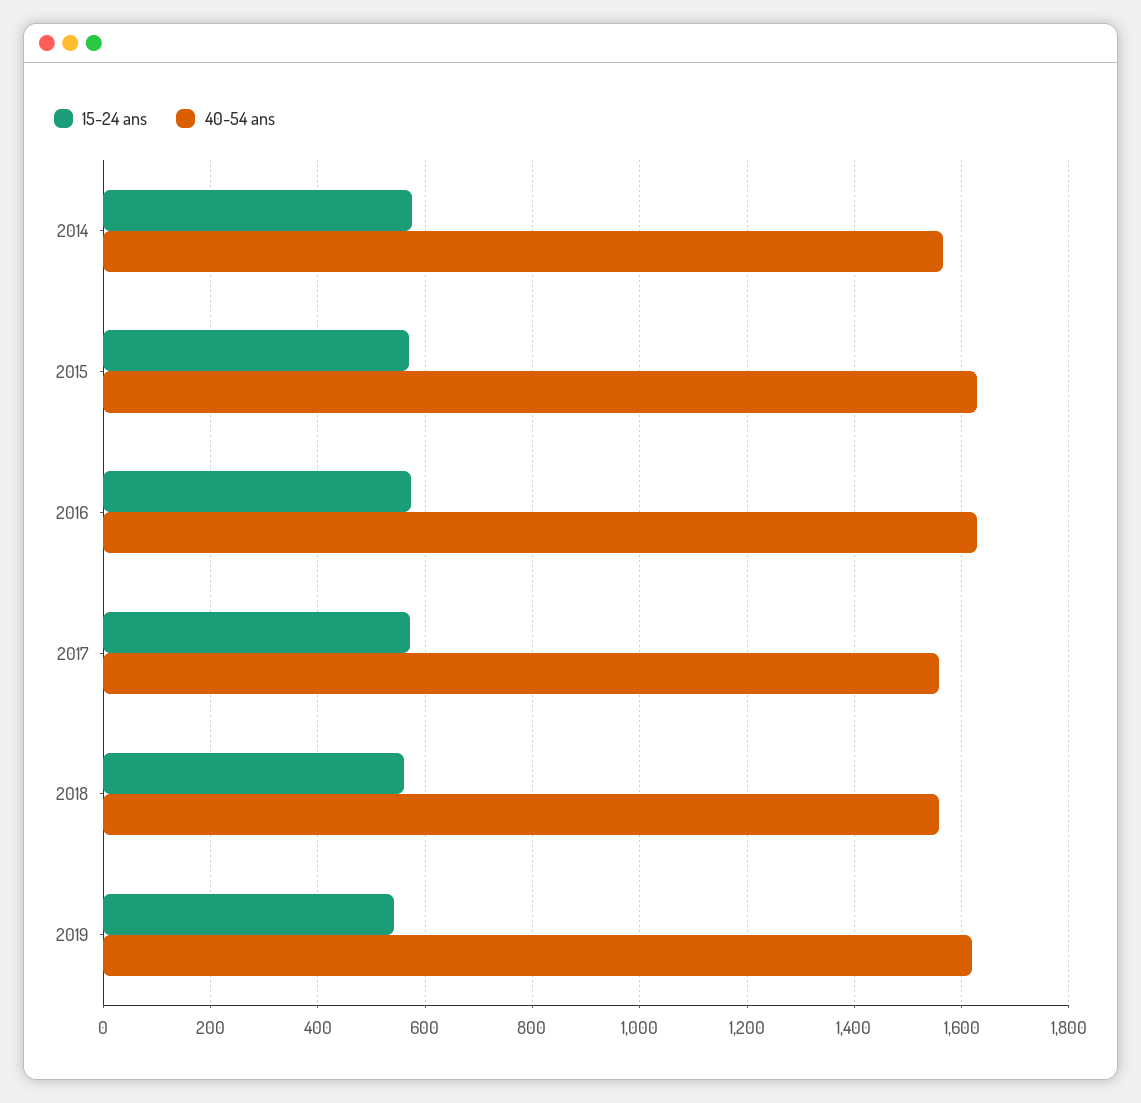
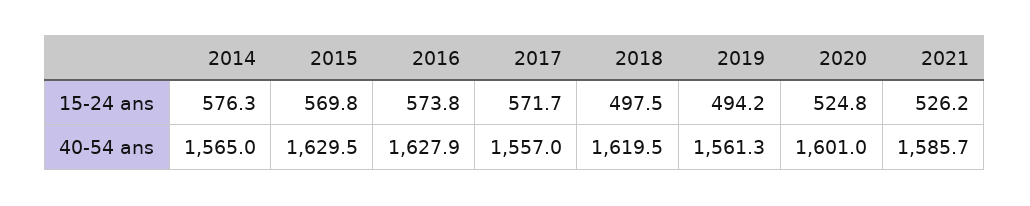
15-24 ans, 2018: 560 -> 497.5
40-54 ans, 2018: 1560 -> 1619.5
15-24 ans, 2019: 540 -> 494.2
40-54 ans, 2019: 1620 -> 1561.3
15-24 ans, 2020: none -> 524.8
15-24 ans, 2021: none -> 526.2
40-54 ans, 2020: none -> 1601
40-54 ans, 2021: none -> 1585.7

